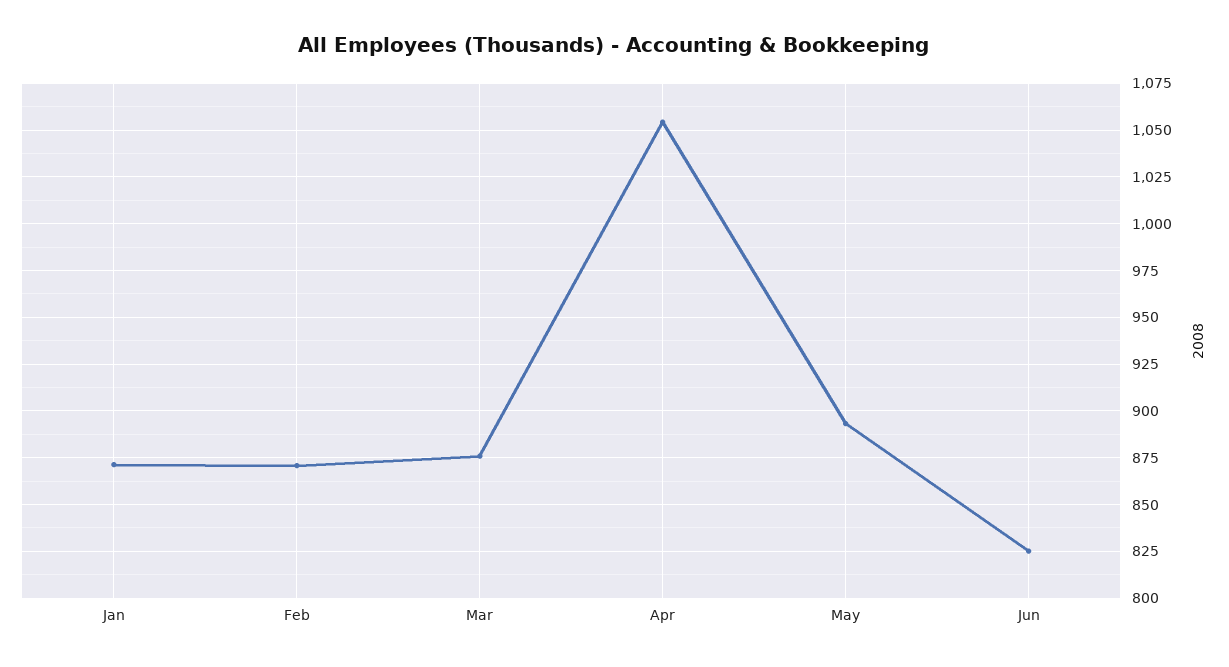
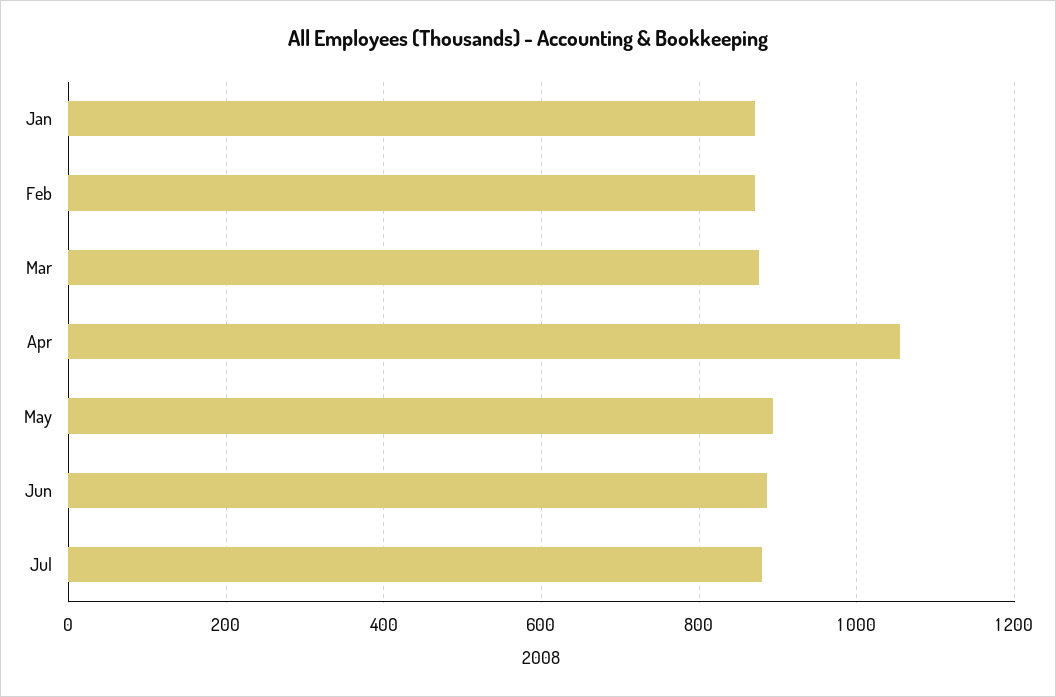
Jun: 825 -> 880
Jul: none -> 880

